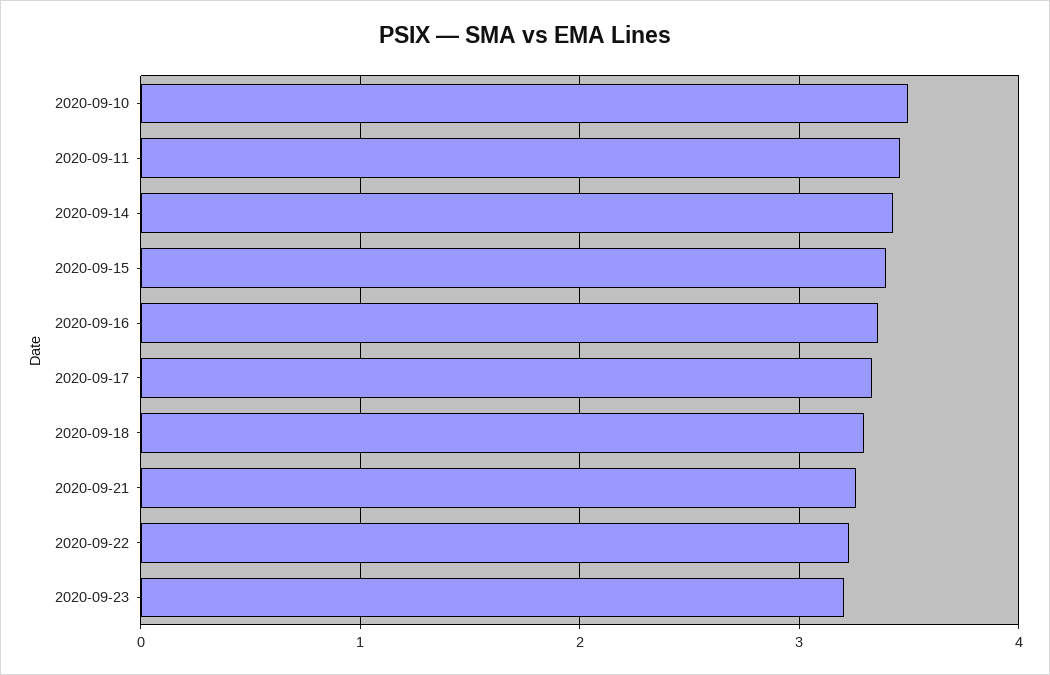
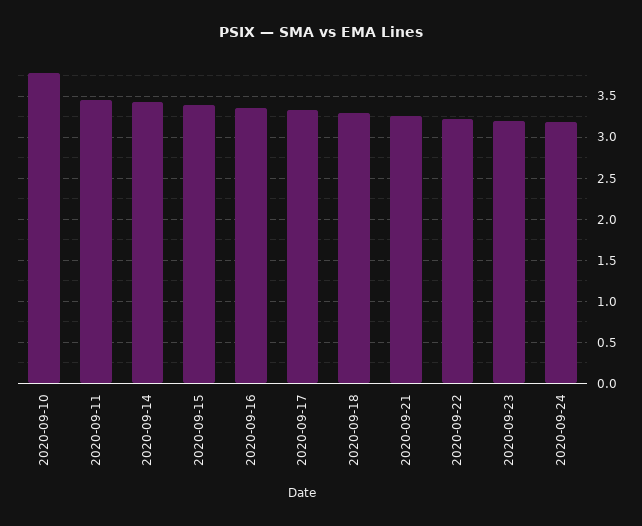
2020-09-10: 3.5 -> 3.8
2020-09-24: none -> 3.2

